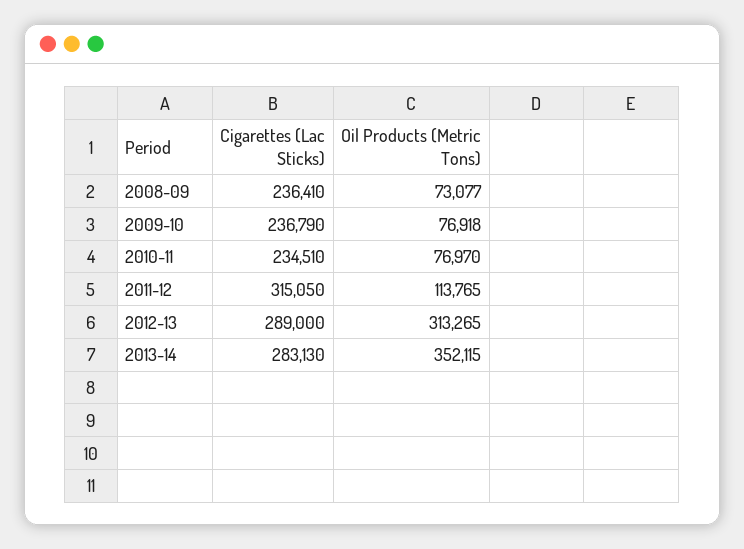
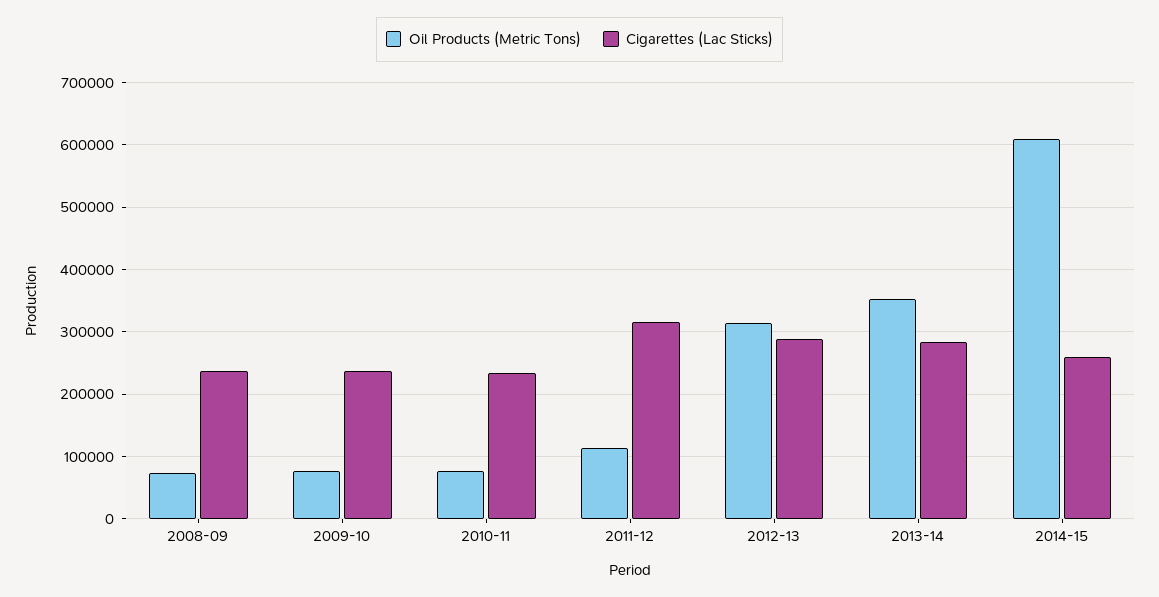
Oil Products (Metric Tons), 2014-15: none -> 610000
Cigarettes (Lac Sticks), 2014-15: none -> 260000

